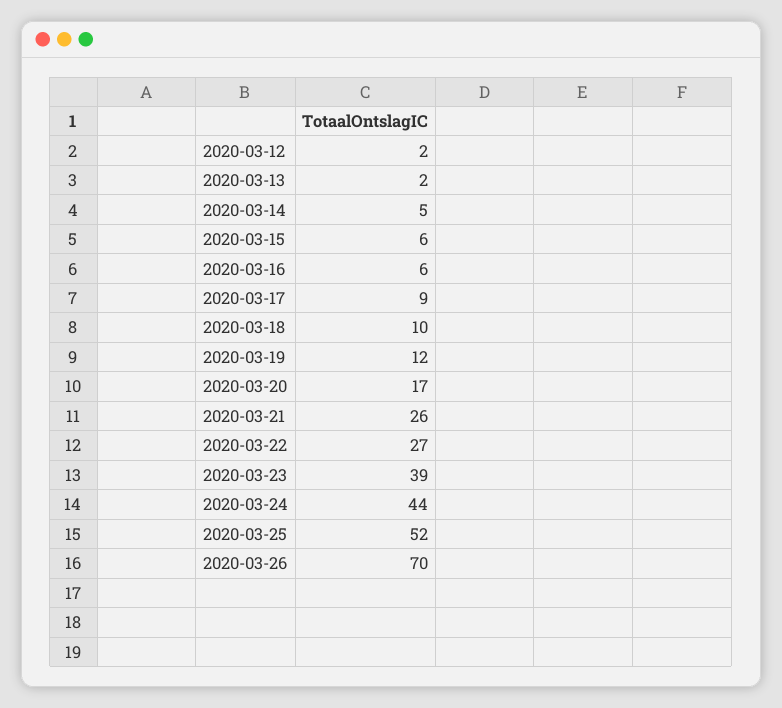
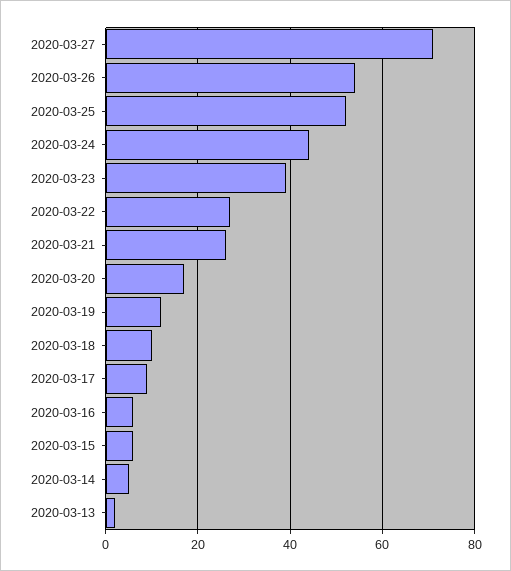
2020-03-12: 2 -> none
2020-03-26: 70 -> 55
2020-03-27: none -> 70

